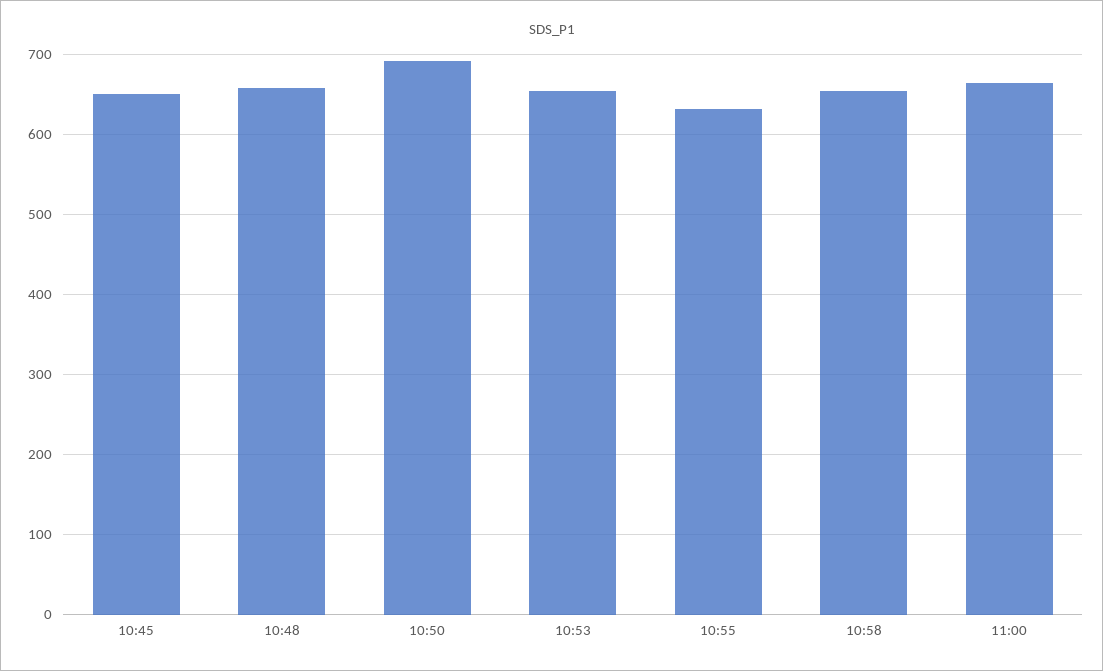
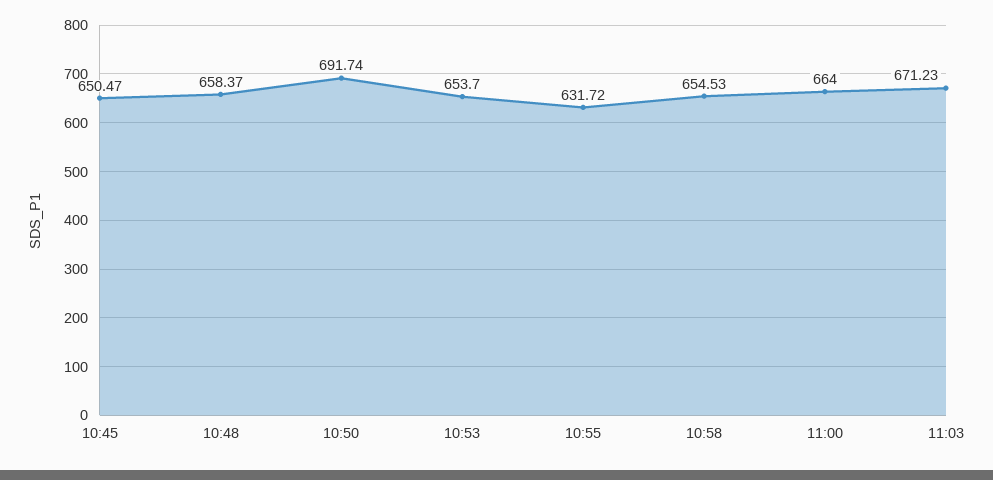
11:03: none -> 671.23

